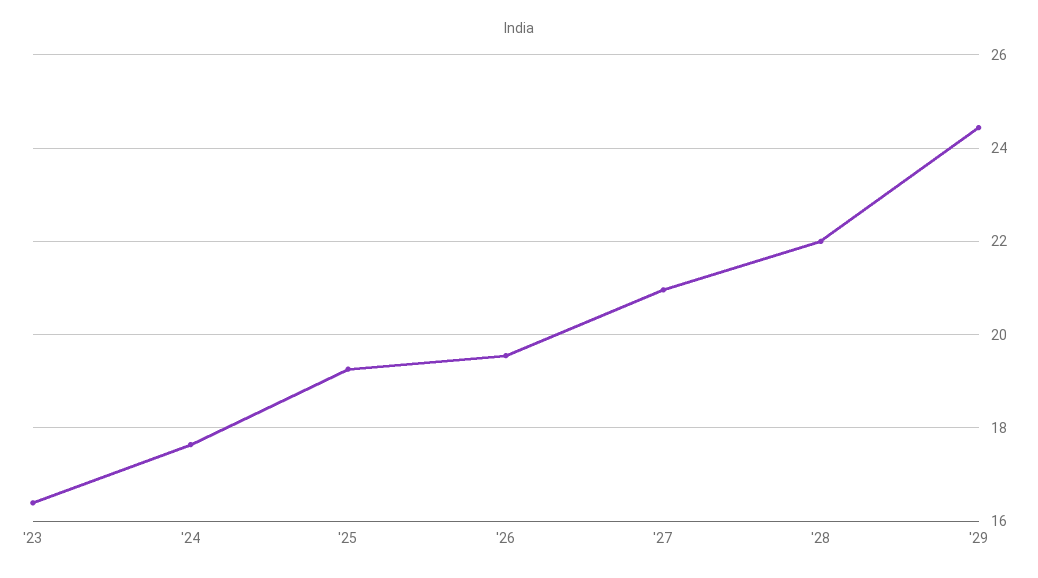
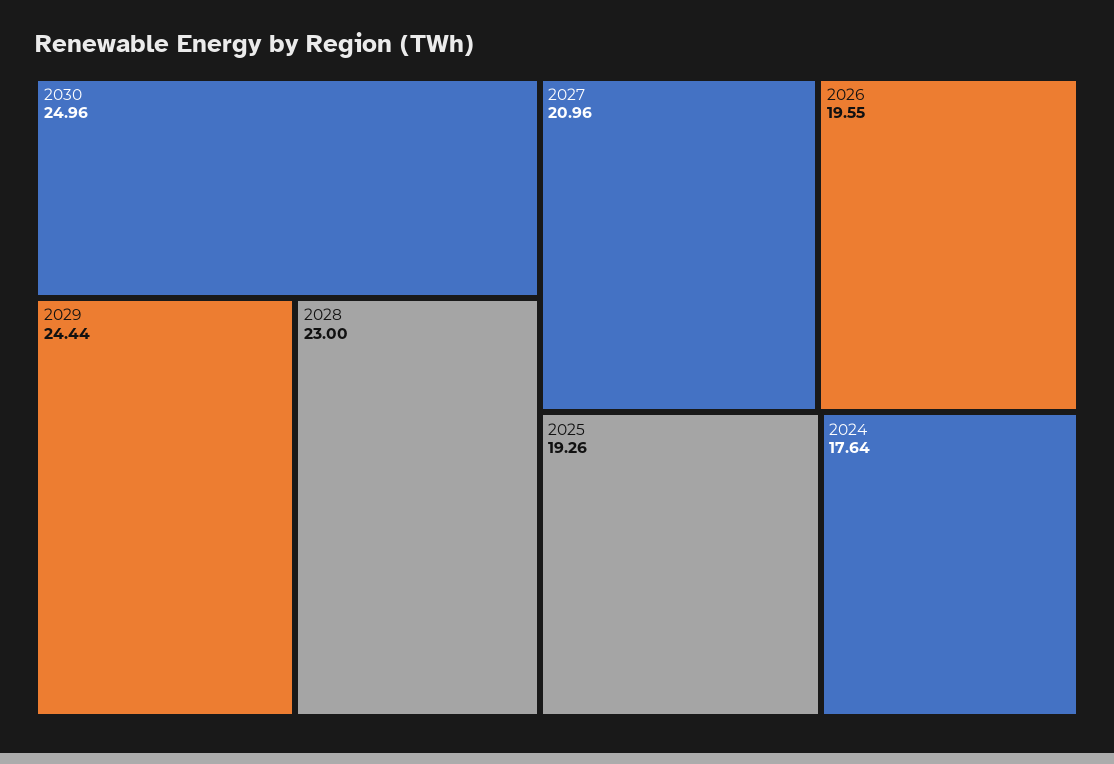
'23: 16.4 -> none
'28: 22 -> 23
2030: none -> 24.96

